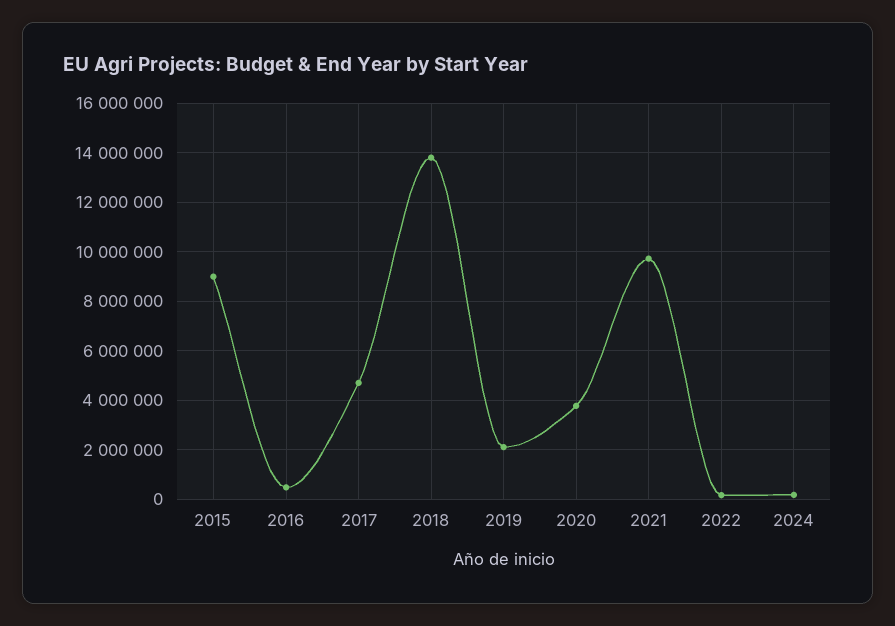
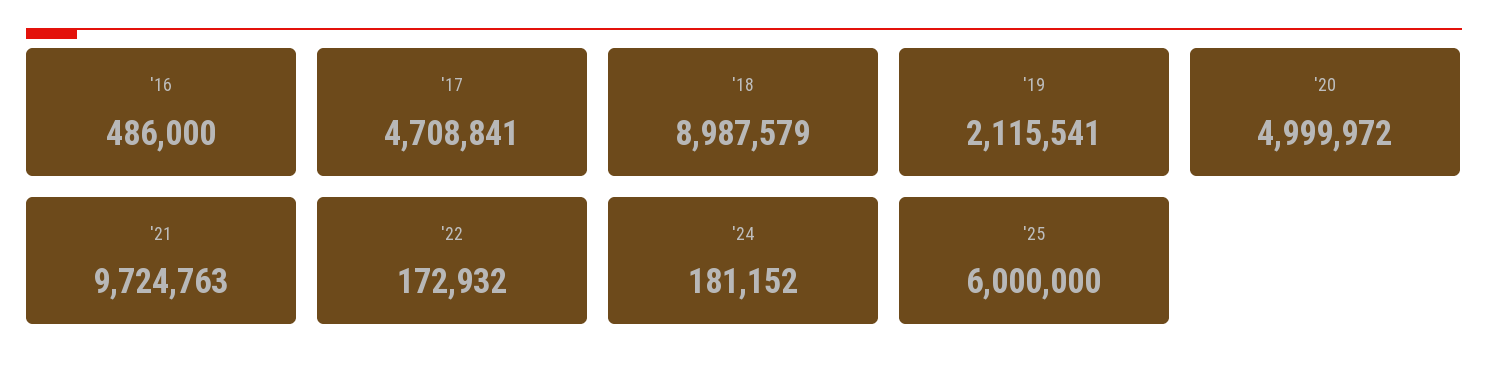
2015: 9000000 -> none
2018: 13750000 -> 8987579
2020: 3750000 -> 4999972
'25: none -> 6000000

